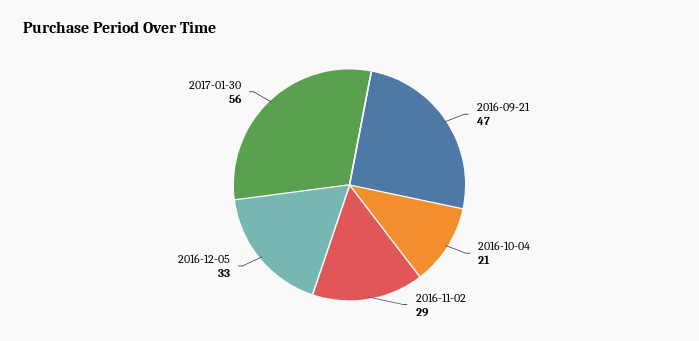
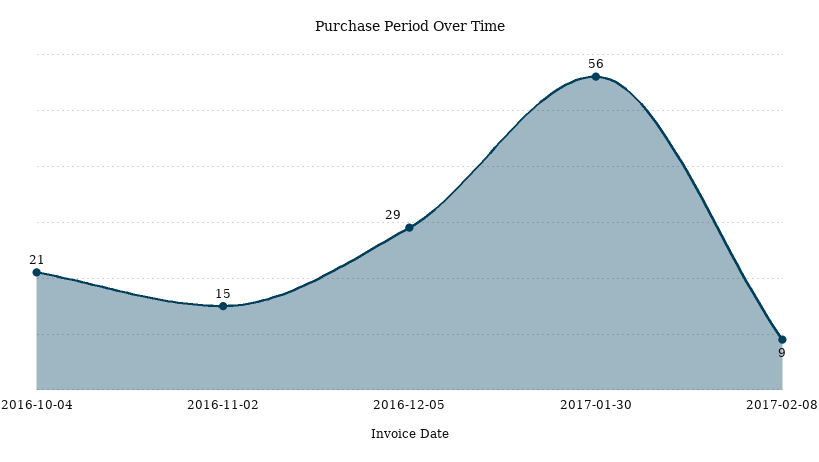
2016-09-21: 47 -> none
2016-11-02: 29 -> 15
2016-12-05: 33 -> 29
2017-02-08: none -> 9

